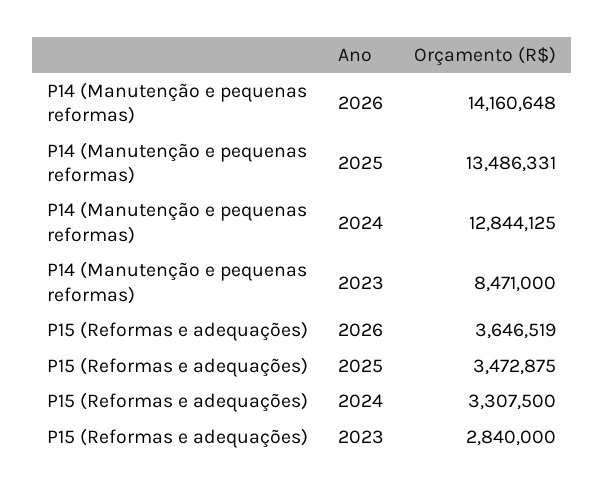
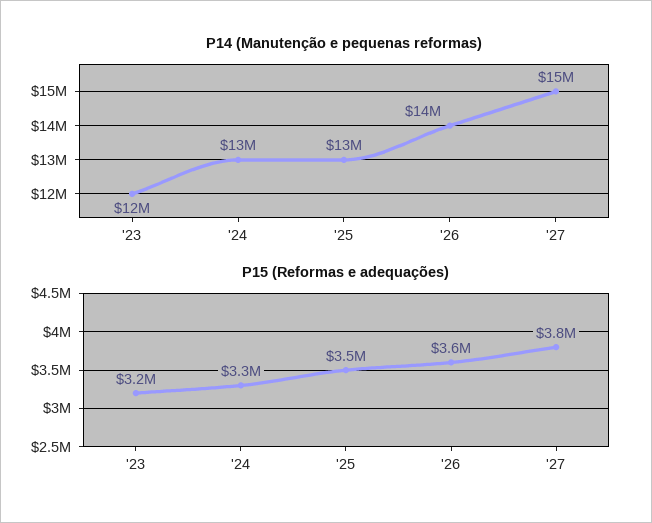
P14 (Manutenção e pequenas reformas), 2023: 8471000 -> 12000000
P15 (Reformas e adequações), 2023: 2840000 -> 3200000
P14 (Manutenção e pequenas reformas), '27: none -> 15000000
P15 (Reformas e adequações), '27: none -> 3800000

